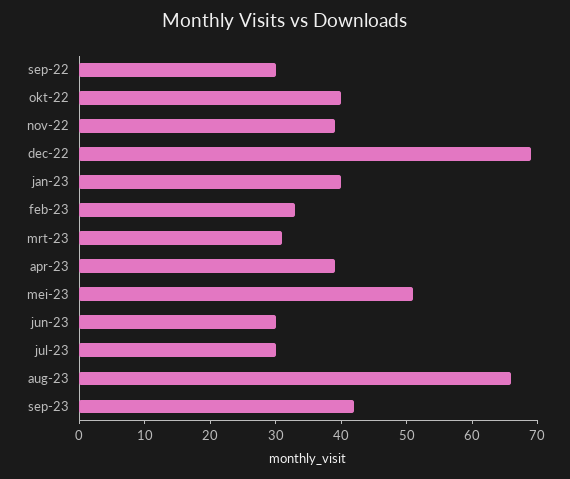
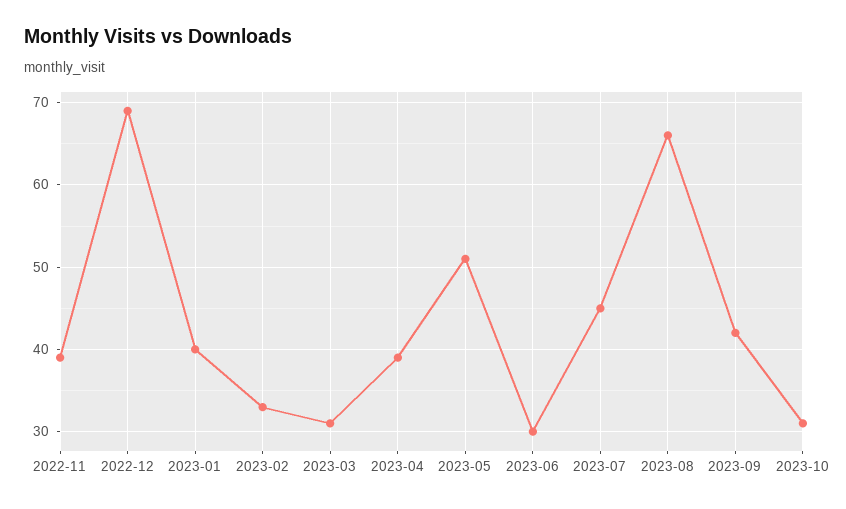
sep-22: 30 -> none
okt-22: 40 -> none
jul-23: 30 -> 45
2023-10: none -> 31

